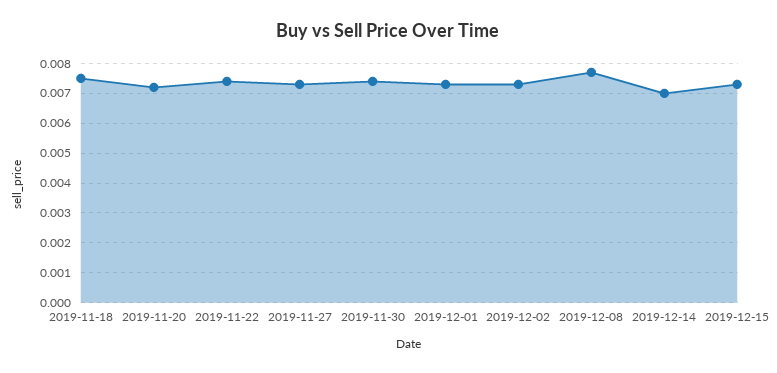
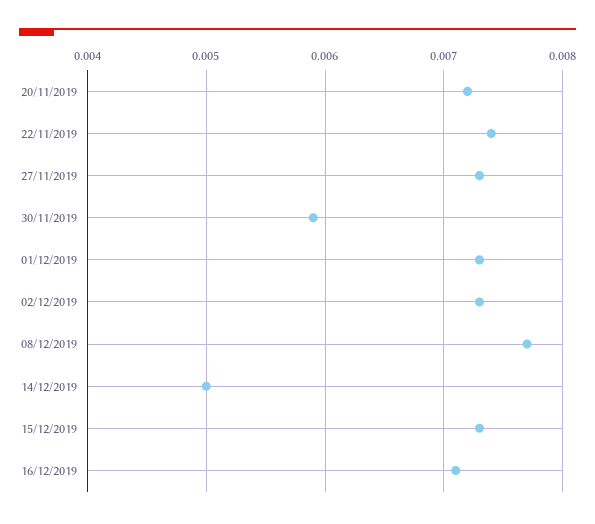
2019-11-18: 0.0075 -> none
2019-11-30: 0.0075 -> 0.0059
2019-12-14: 0.007 -> 0.005
16/12/2019: none -> 0.0071

